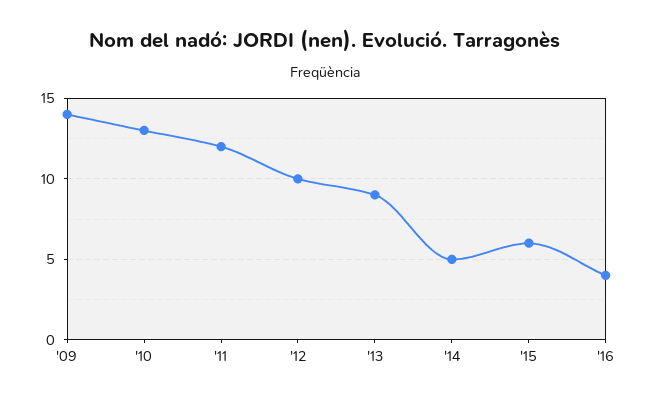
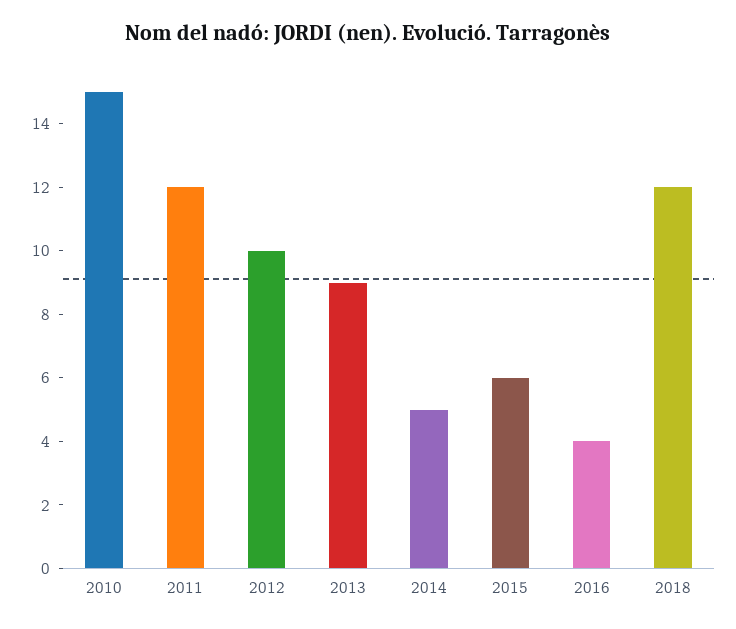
'09: 14 -> none
'10: 13 -> 15
2018: none -> 12

